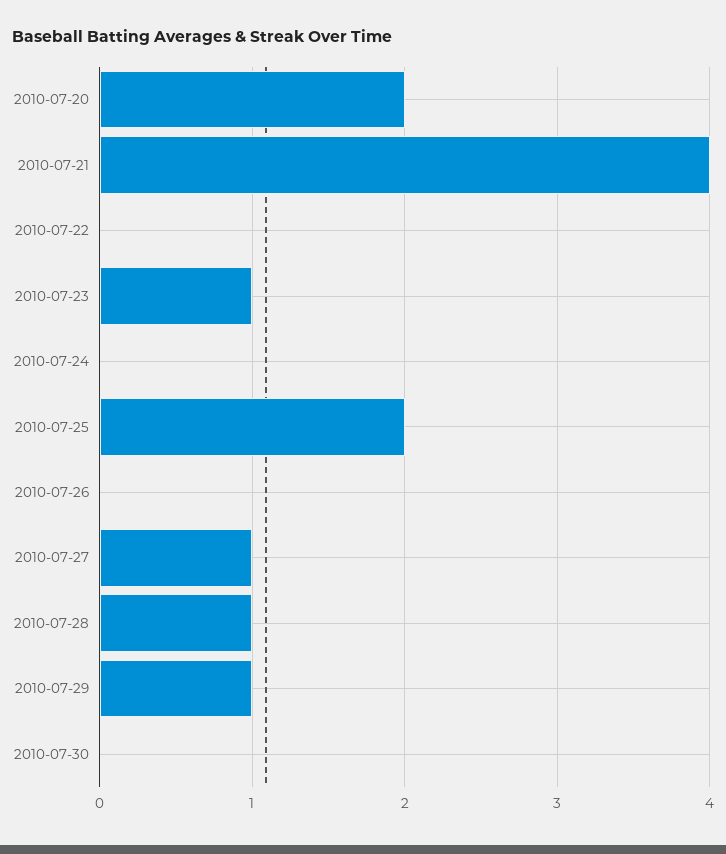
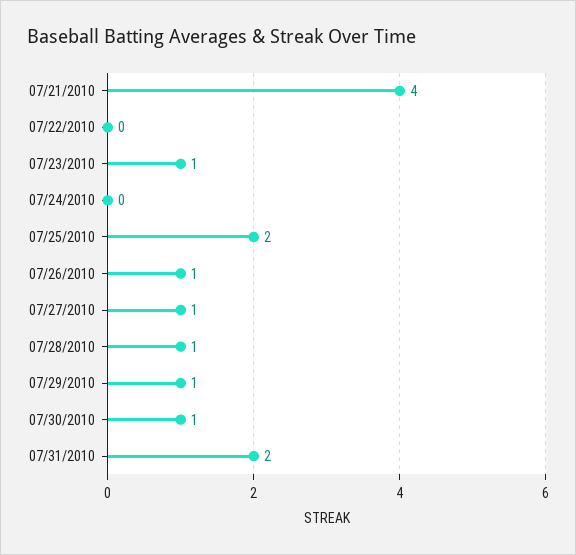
2010-07-20: 2 -> none
2010-07-26: 0 -> 1
2010-07-30: 0 -> 1
07/31/2010: none -> 2

